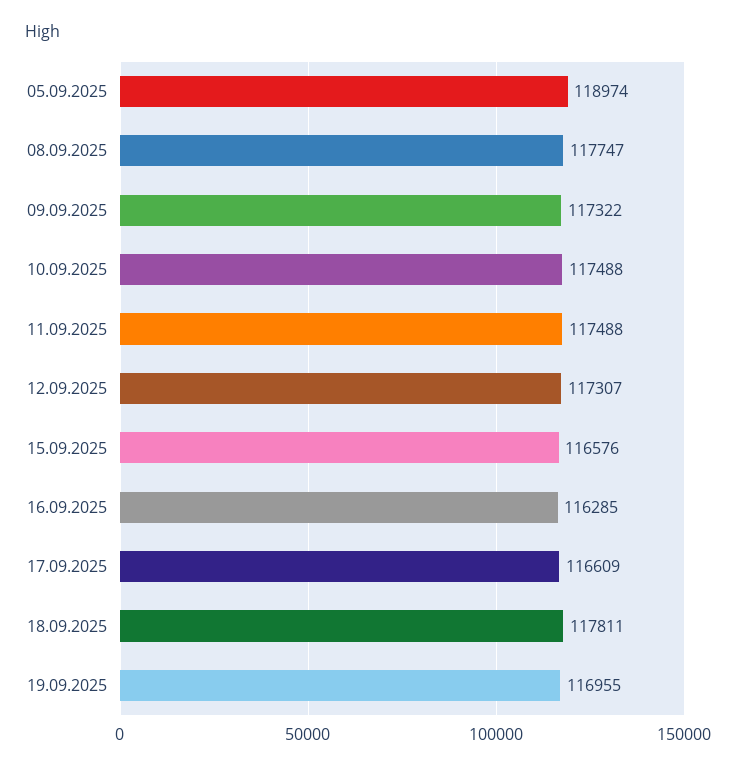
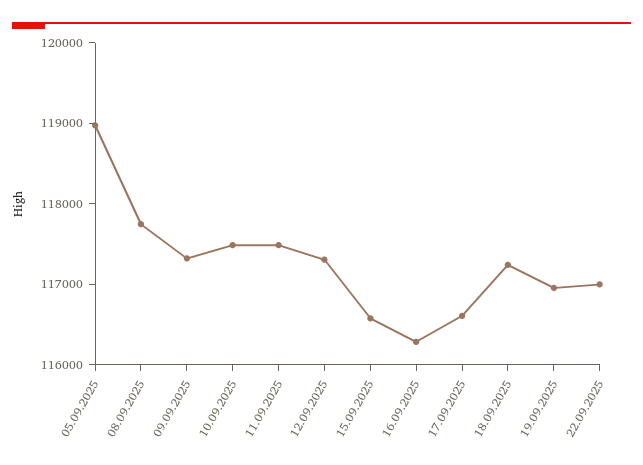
18.09.2025: 117811 -> 117200
22.09.2025: none -> 117000

